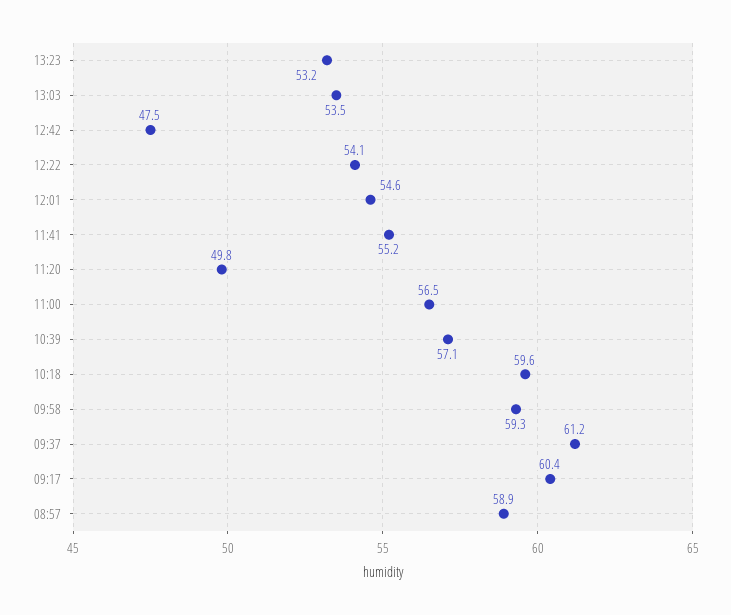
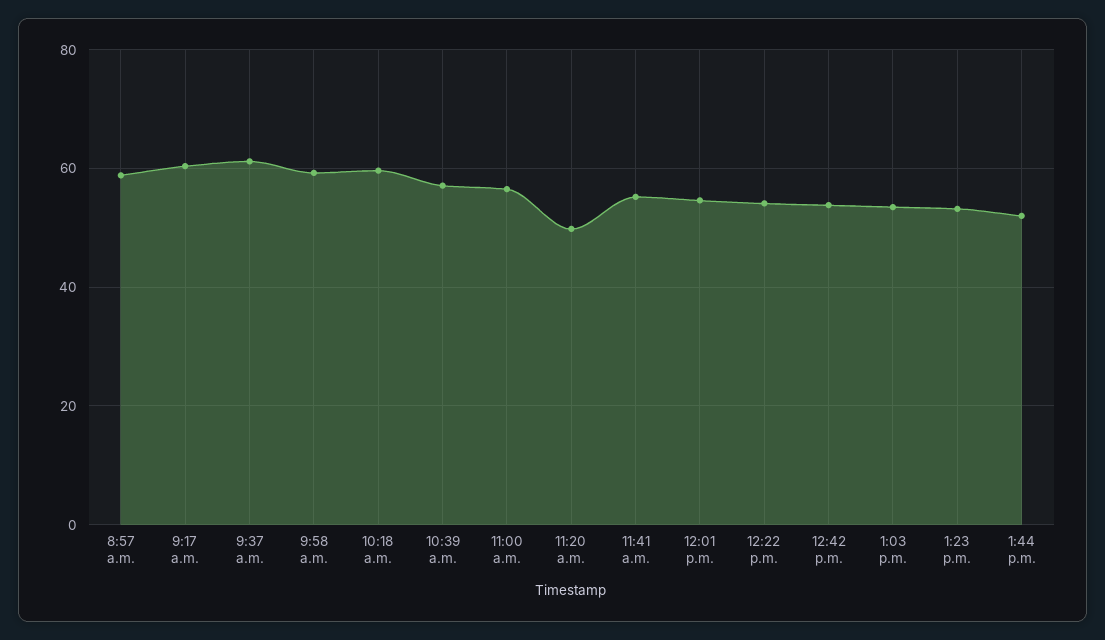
12:42: 47.5 -> 54
1:44 p.m.: none -> 52

